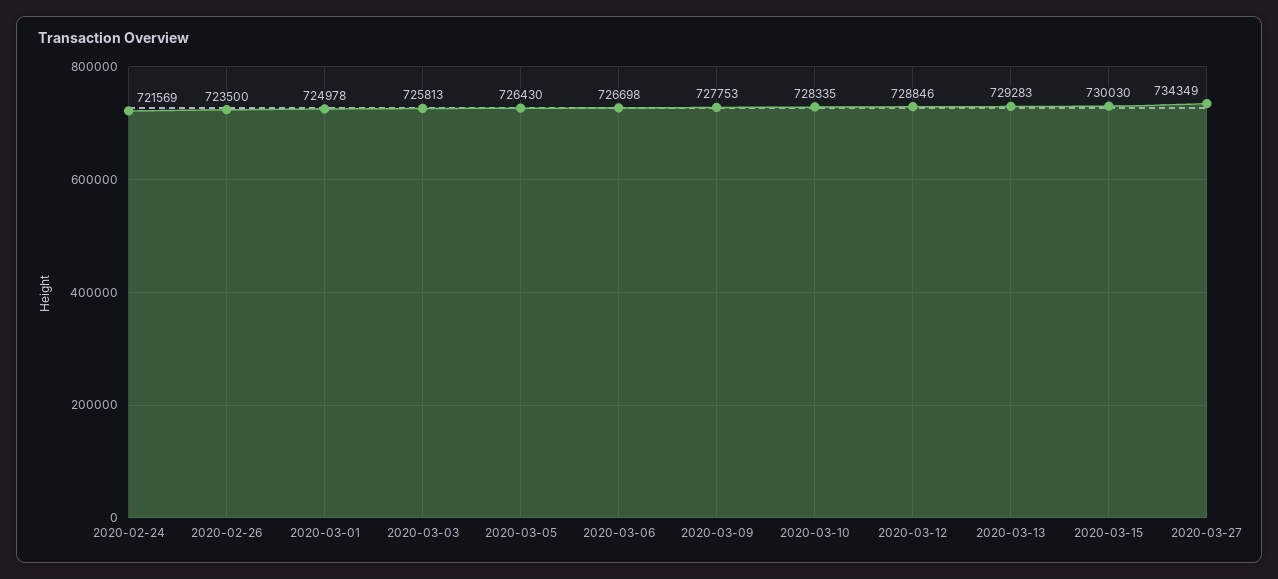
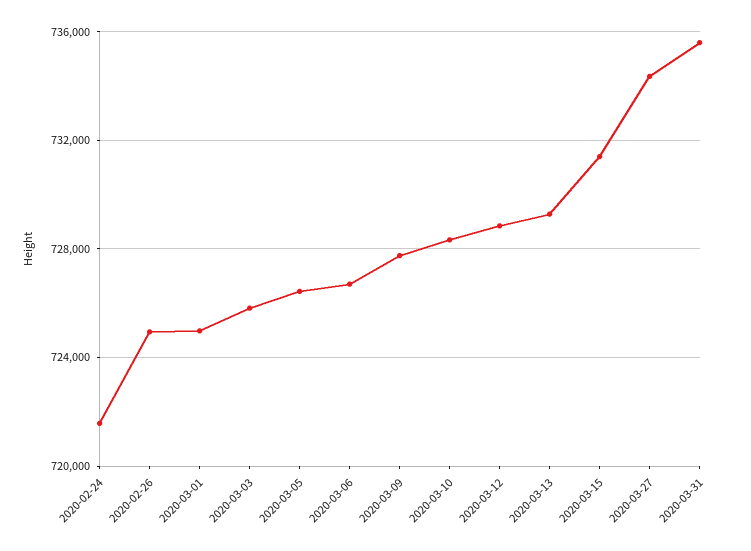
2020-02-26: 723500 -> 725000
2020-03-15: 730030 -> 731500
2020-03-31: none -> 735500

